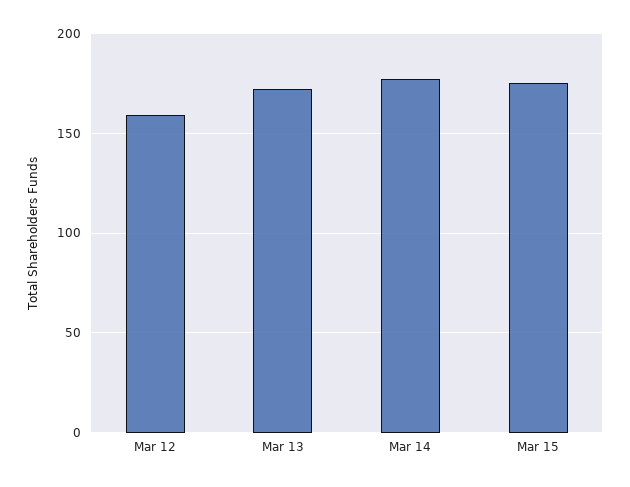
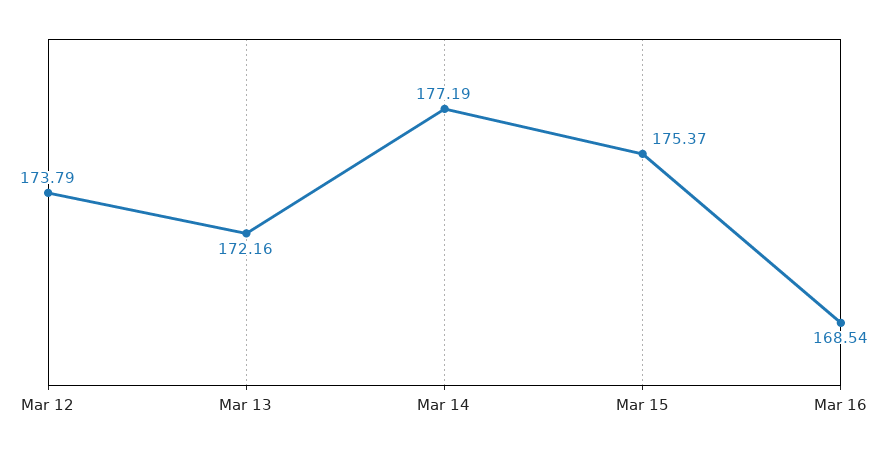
Mar 12: 160 -> 173.79
Mar 16: none -> 168.54

